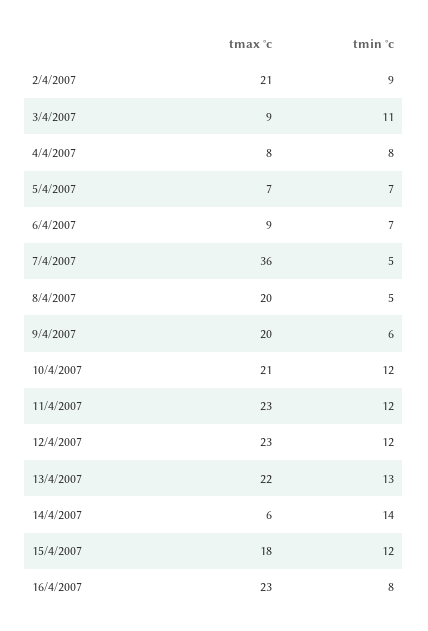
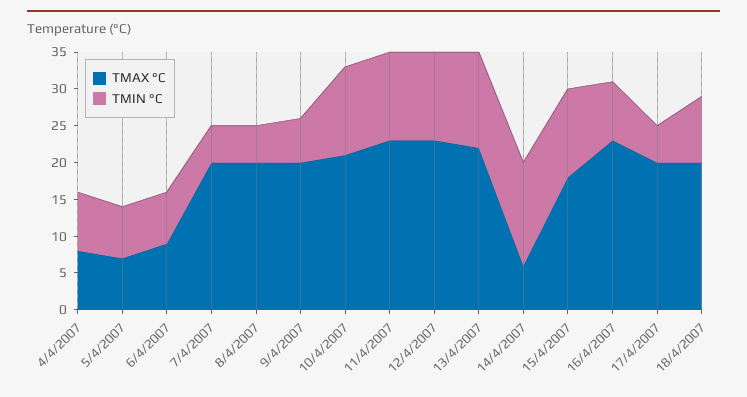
tmax °c, 2/4/2007: 21 -> none
tmin °c, 2/4/2007: 9 -> none
tmax °c, 3/4/2007: 9 -> none
tmin °c, 3/4/2007: 11 -> none
tmax °c, 7/4/2007: 36 -> 20
tmax °c, 17/4/2007: none -> 20
tmin °c, 17/4/2007: none -> 5
tmax °c, 18/4/2007: none -> 20
tmin °c, 18/4/2007: none -> 10

